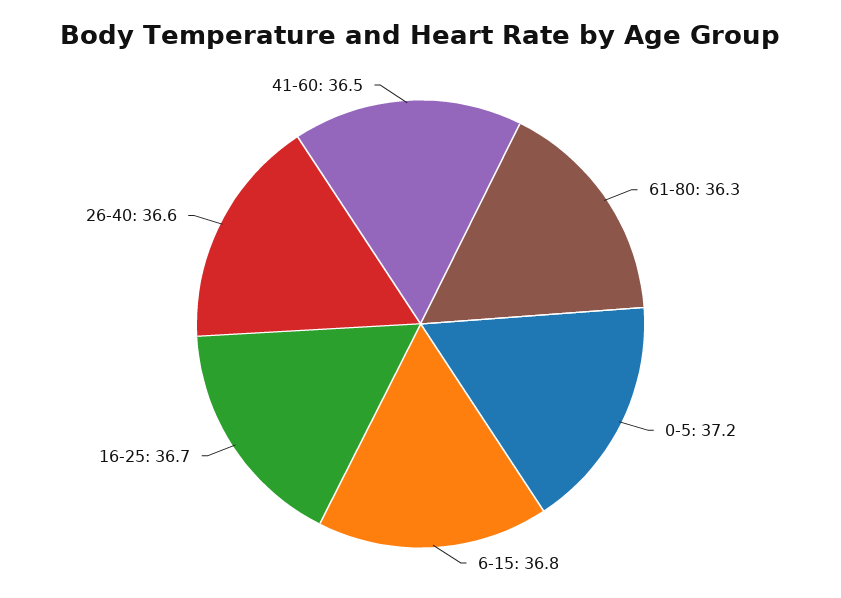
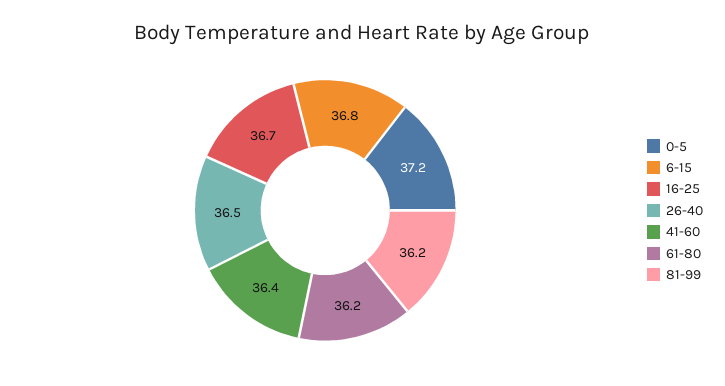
61-80: 36.3 -> 36.2
26-40: 36.6 -> 36.5
41-60: 36.5 -> 36.4
81-99: none -> 36.2

